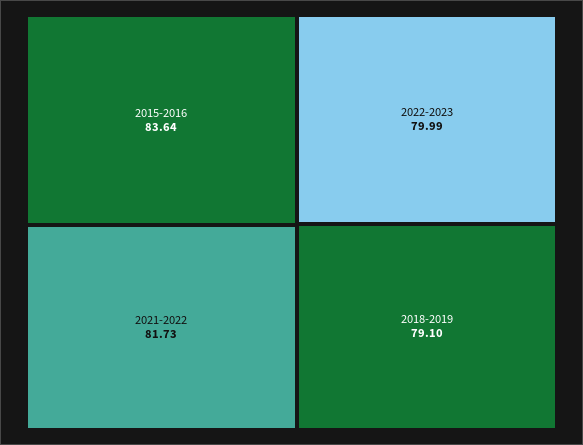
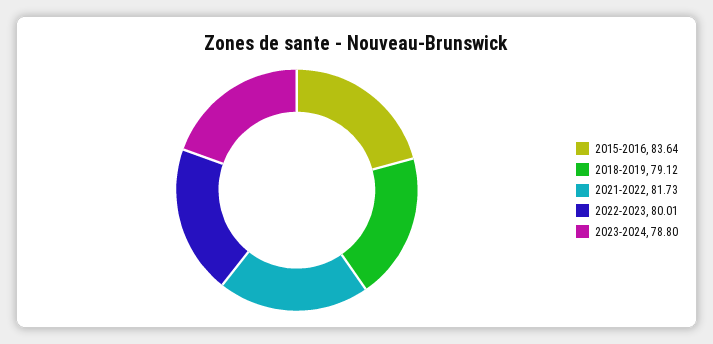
2022-2023: 79.99 -> 80.01
2018-2019: 79.1 -> 79.12
2023-2024: none -> 78.8

